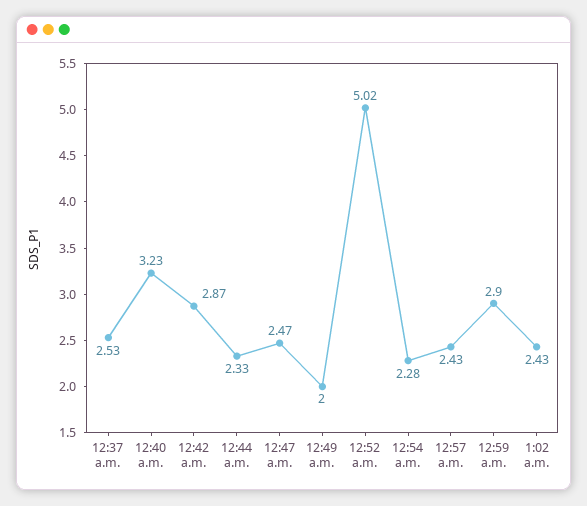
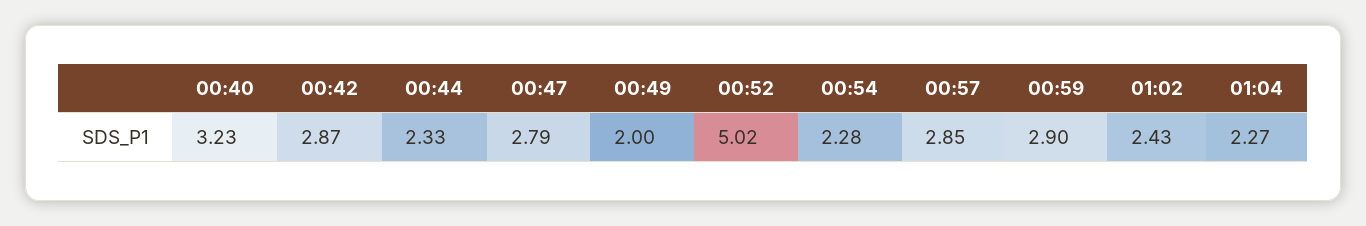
12:37 a.m.: 2.53 -> none
12:47 a.m.: 2.47 -> 2.79
12:57 a.m.: 2.43 -> 2.85
01:04: none -> 2.27

